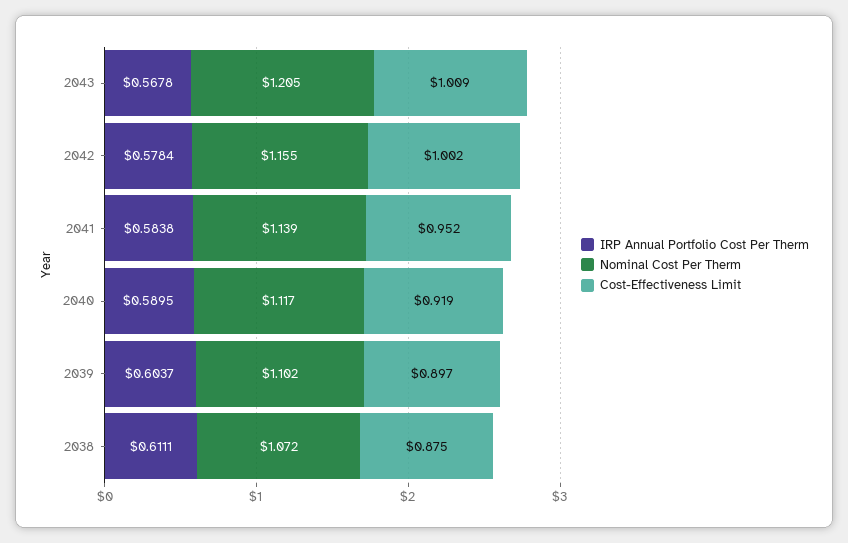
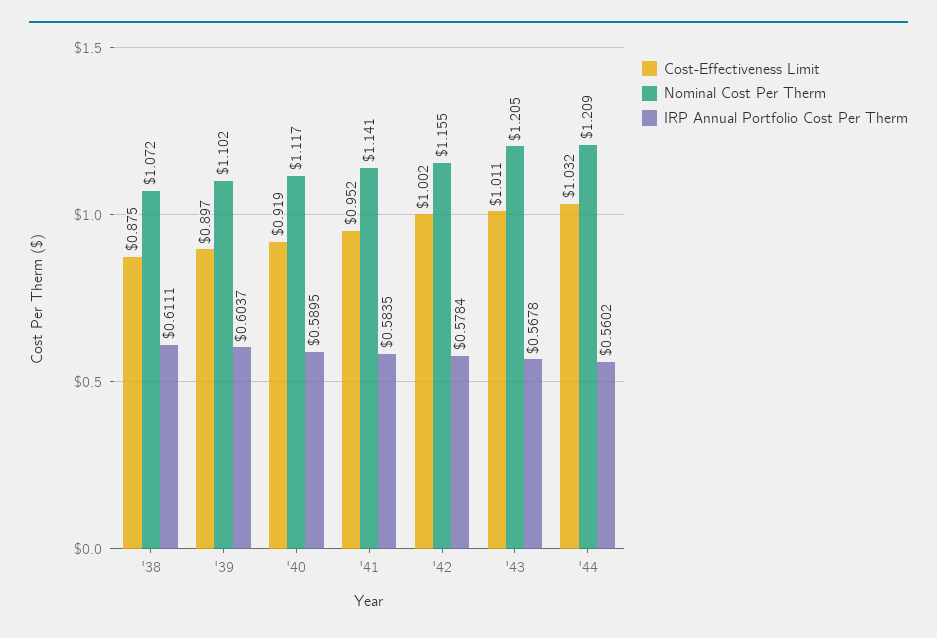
Cost-Effectiveness Limit, 2043: 1.009 -> 1.011
IRP Annual Portfolio Cost Per Therm, 2041: 0.5838 -> 0.5835
Nominal Cost Per Therm, 2041: 1.139 -> 1.141
Cost-Effectiveness Limit, '44: none -> 1.032
Nominal Cost Per Therm, '44: none -> 1.209
IRP Annual Portfolio Cost Per Therm, '44: none -> 0.5602

